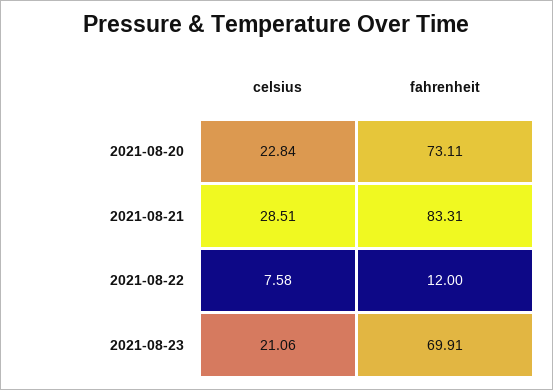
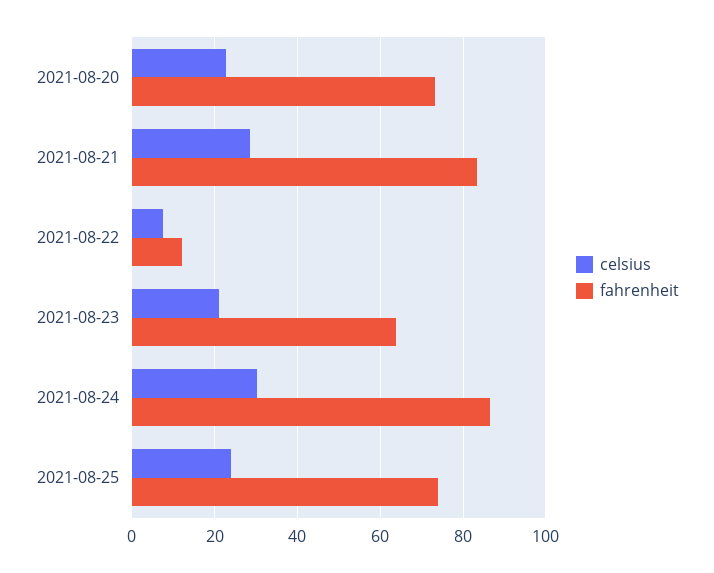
fahrenheit, 2021-08-23: 69.91 -> 64
celsius, 2021-08-24: none -> 30
fahrenheit, 2021-08-24: none -> 86
celsius, 2021-08-25: none -> 24
fahrenheit, 2021-08-25: none -> 74

